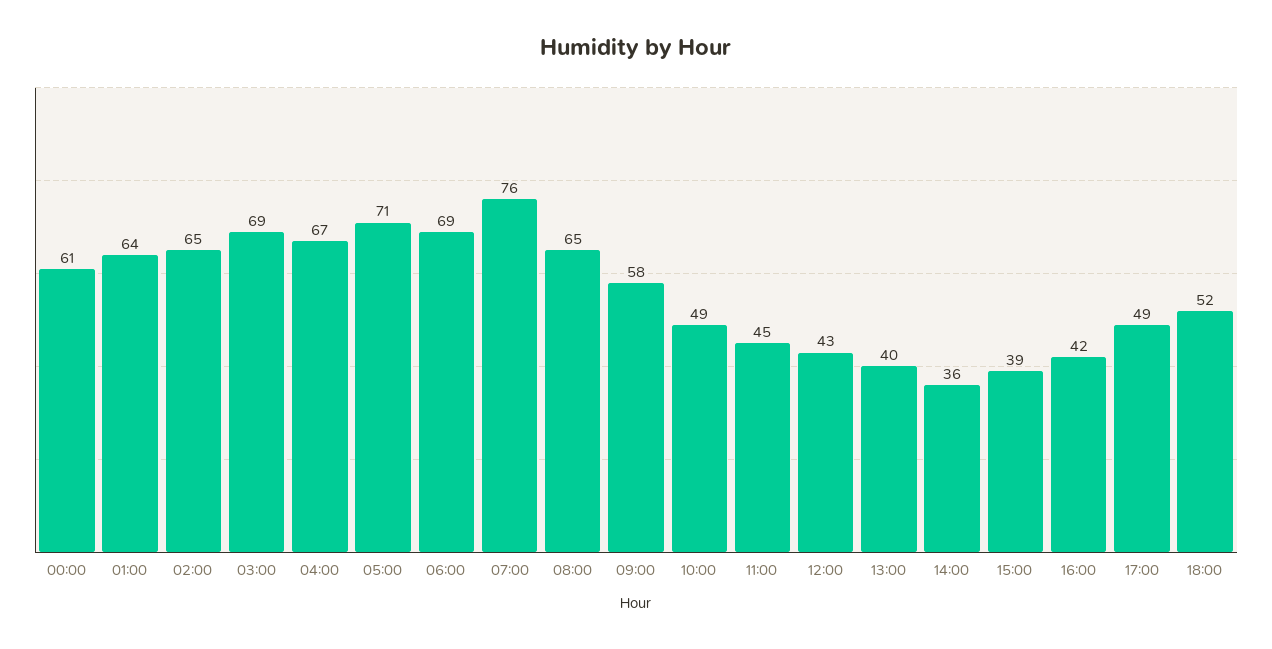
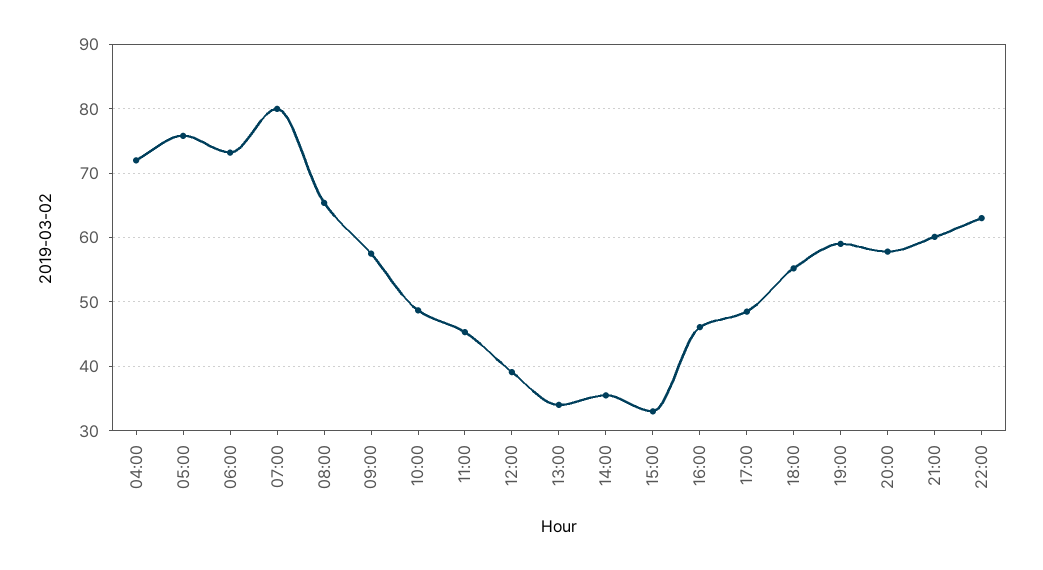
00:00: 61 -> none
01:00: 64 -> none
02:00: 65 -> none
03:00: 69 -> none
04:00: 67 -> 72
05:00: 71 -> 76
06:00: 69 -> 73
07:00: 76 -> 80
12:00: 43 -> 39
13:00: 40 -> 34
15:00: 39 -> 33
16:00: 42 -> 46
18:00: 52 -> 55
19:00: none -> 59
20:00: none -> 58
21:00: none -> 60
22:00: none -> 63

